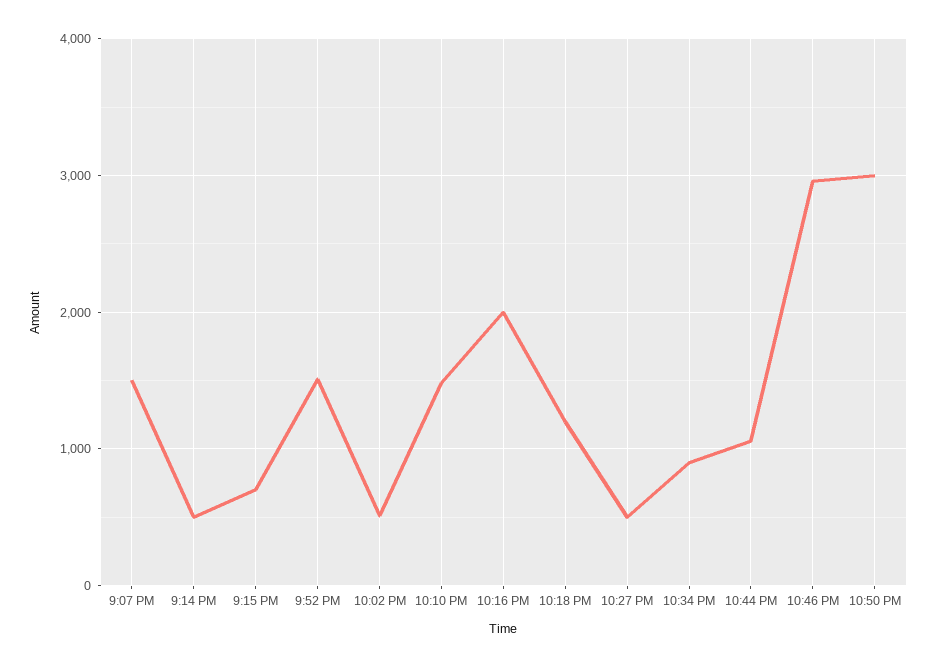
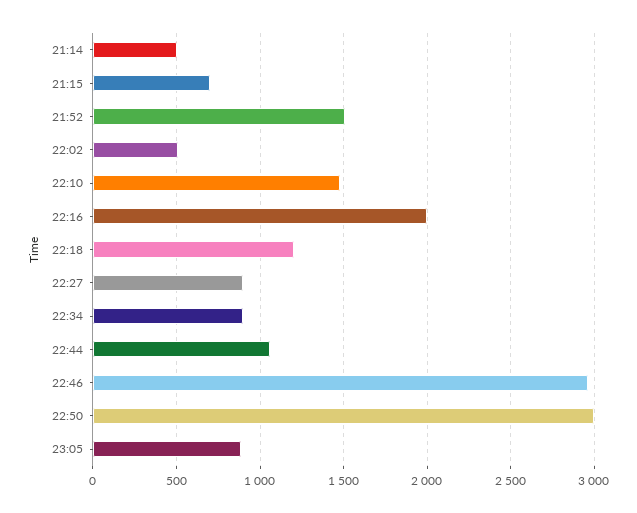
9:07 PM: 1500 -> none
10:27 PM: 500 -> 900
23:05: none -> 900

